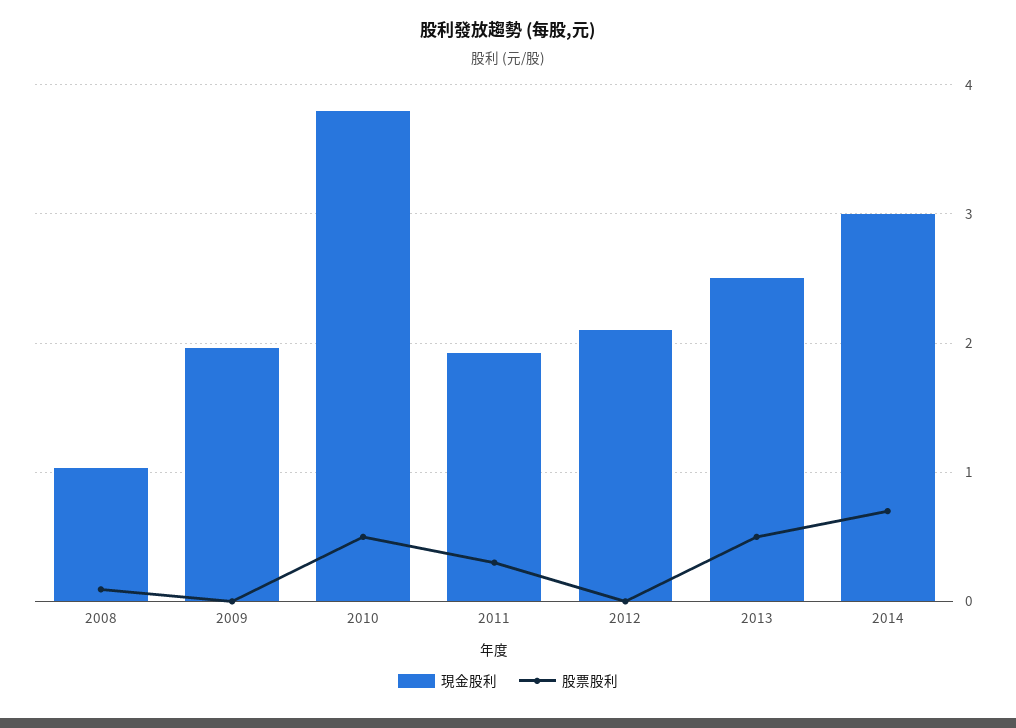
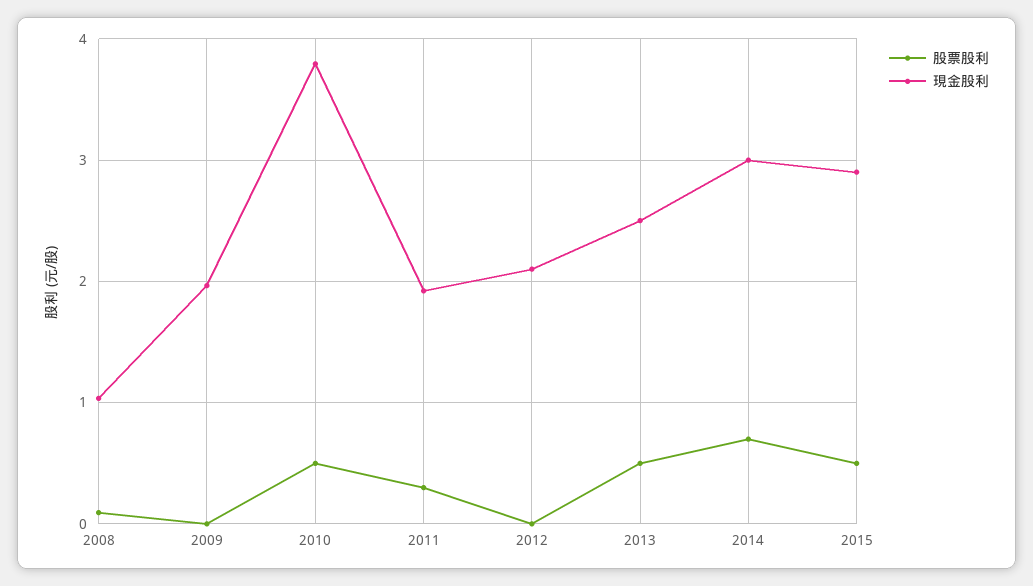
股票股利, 2015: none -> 0.5
現金股利, 2015: none -> 2.9

